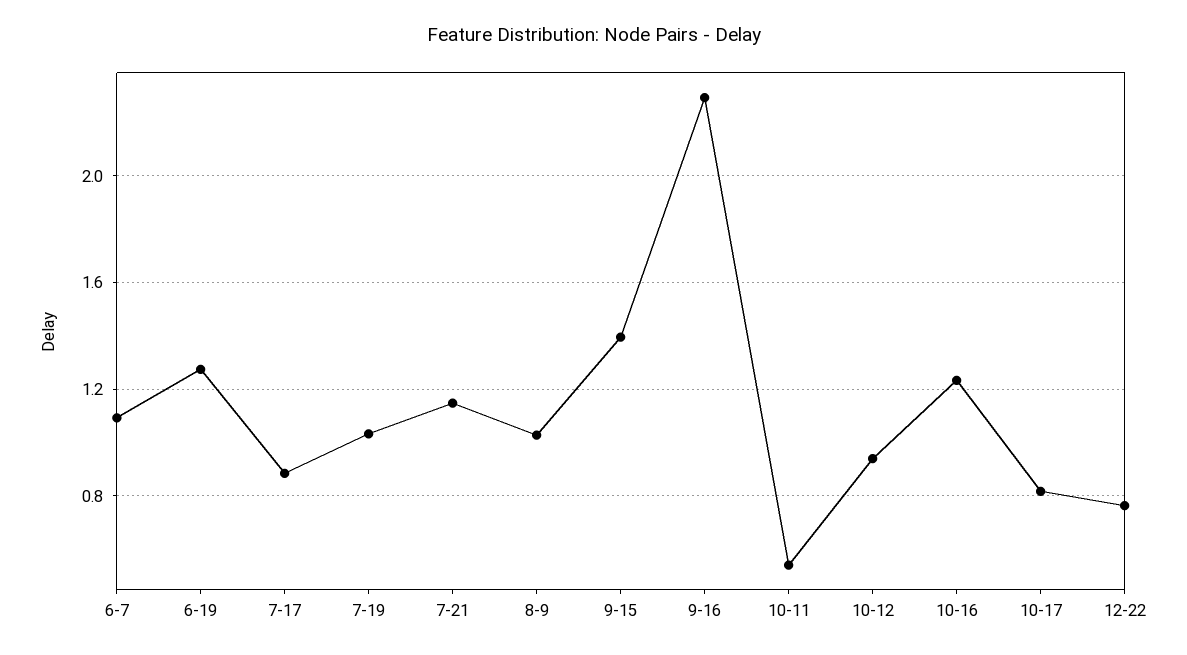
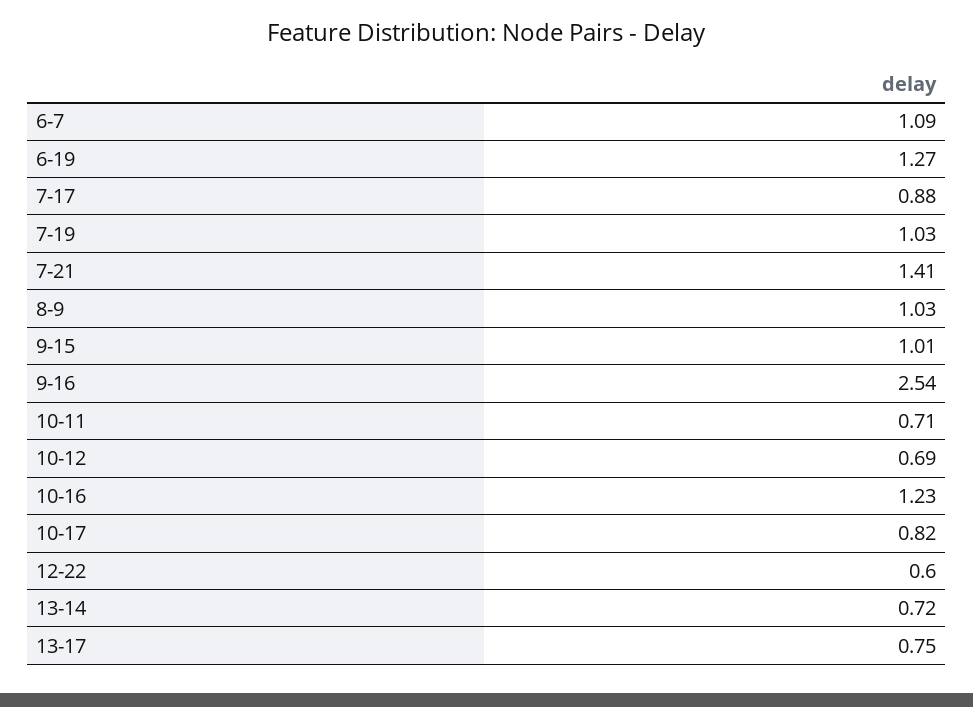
7-21: 1.15 -> 1.41
9-15: 1.4 -> 1.01
9-16: 2.3 -> 2.54
10-11: 0.55 -> 0.71
10-12: 0.95 -> 0.69
12-22: 0.75 -> 0.6
13-14: none -> 0.72
13-17: none -> 0.75

